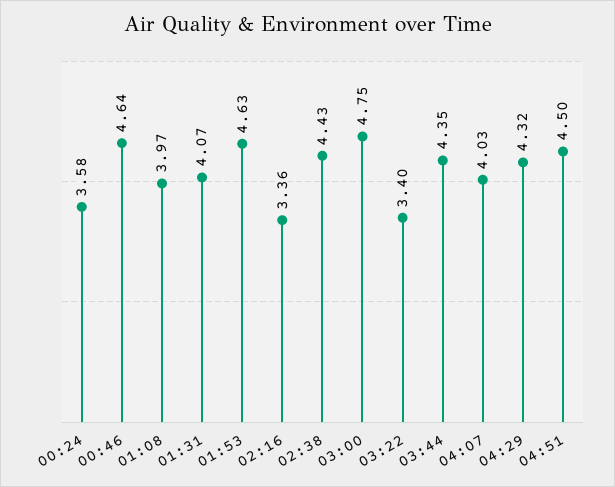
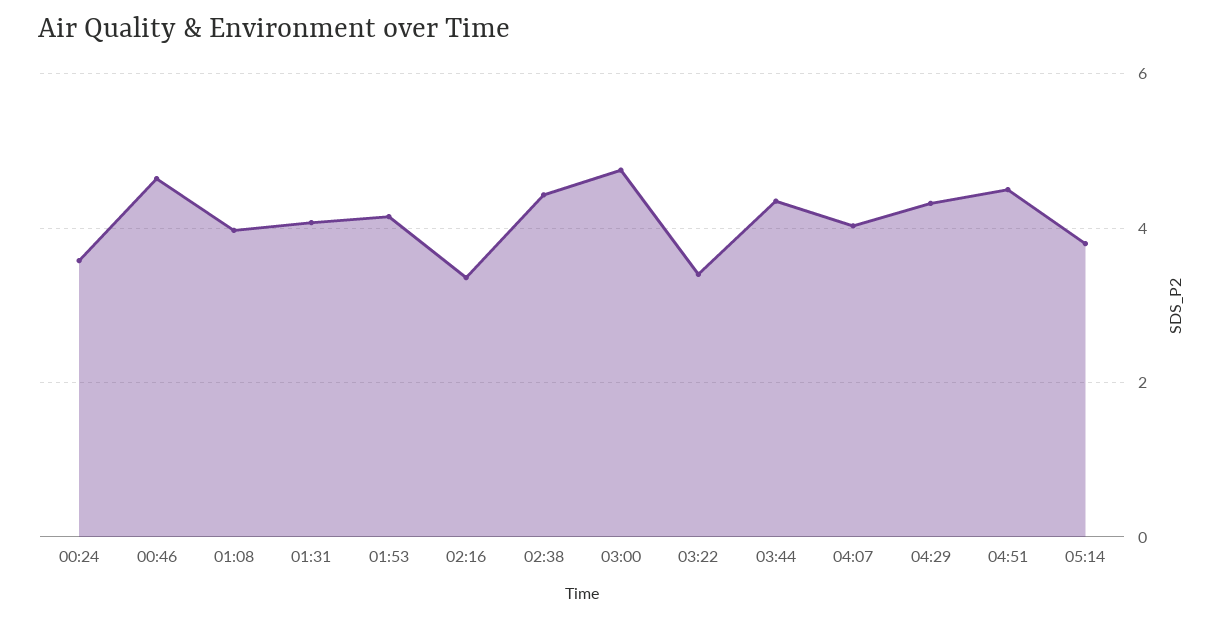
01:53: 4.63 -> 4.2
05:14: none -> 3.8

